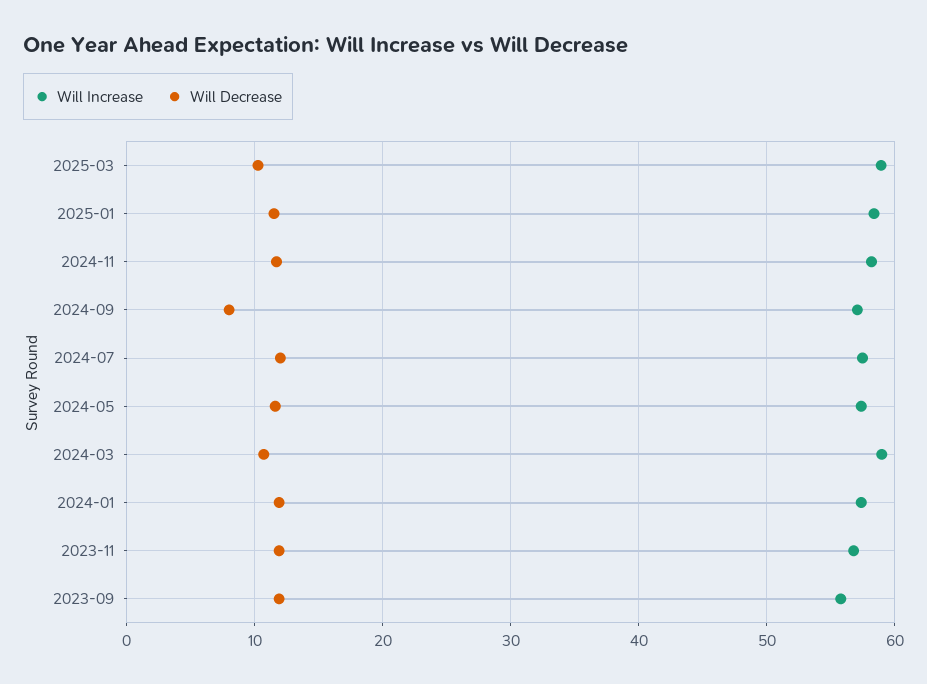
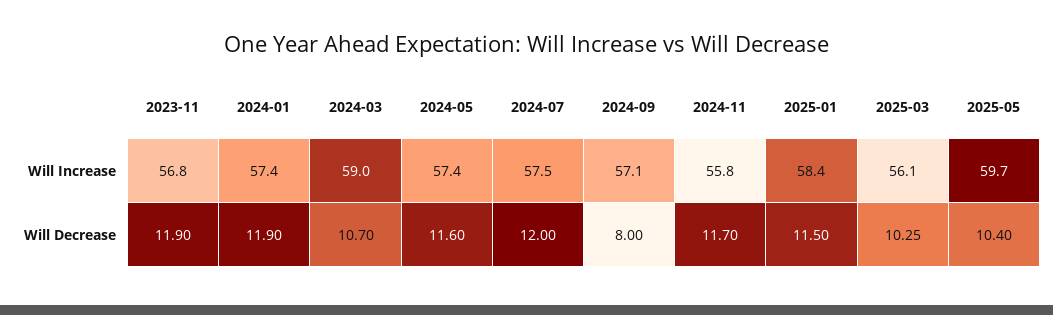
Will Increase, 2025-03: 59 -> 56.1
Will Increase, 2024-11: 58 -> 55.8
Will Increase, 2023-09: 56 -> none
Will Decrease, 2023-09: 12 -> none
Will Increase, 2025-05: none -> 59.7
Will Decrease, 2025-05: none -> 10.4

